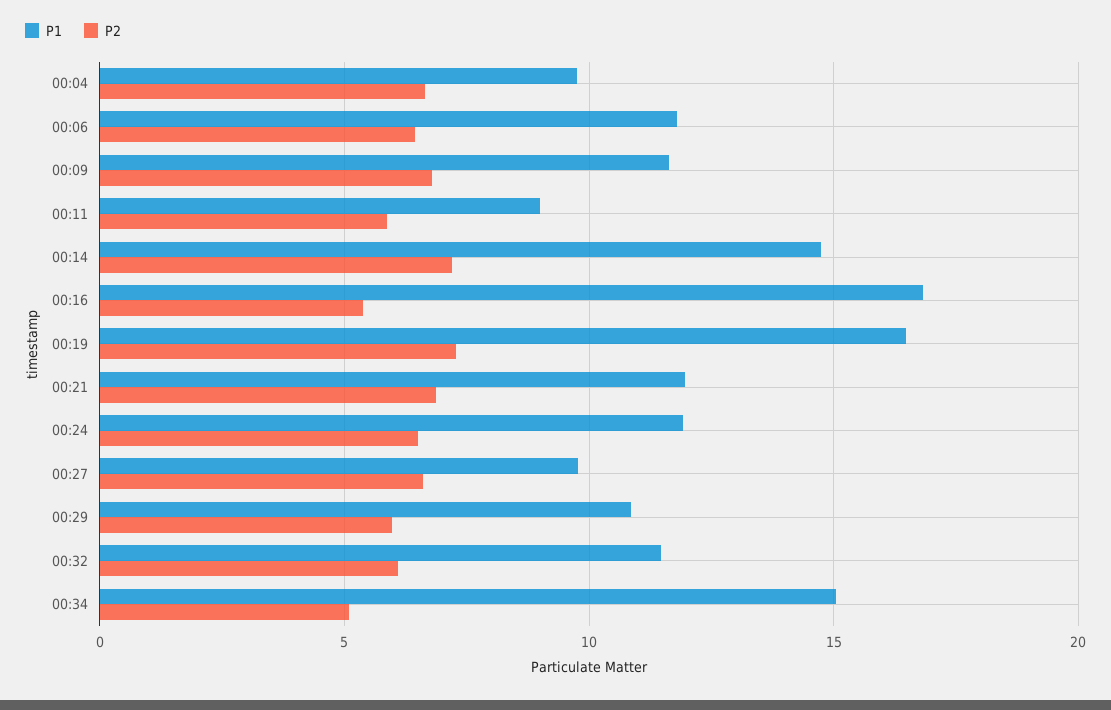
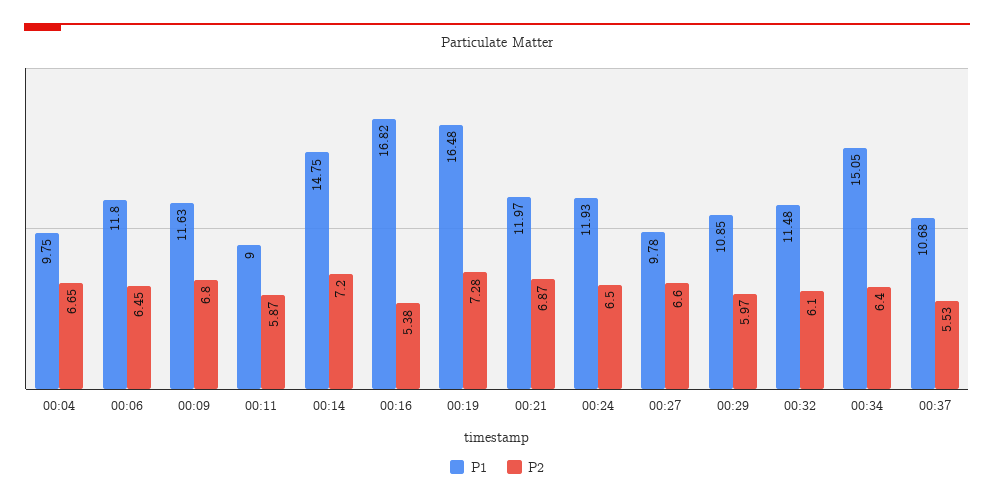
P2, 00:34: 5 -> 6.4
P1, 00:37: none -> 10.68
P2, 00:37: none -> 5.53

